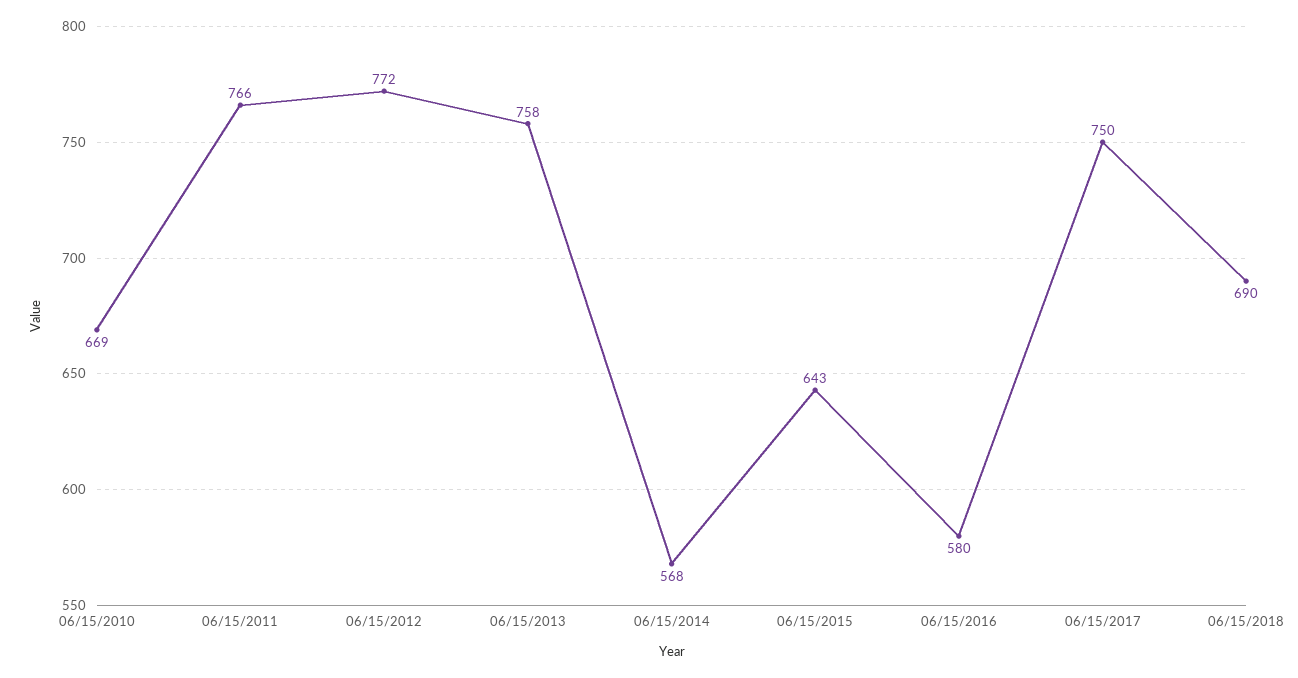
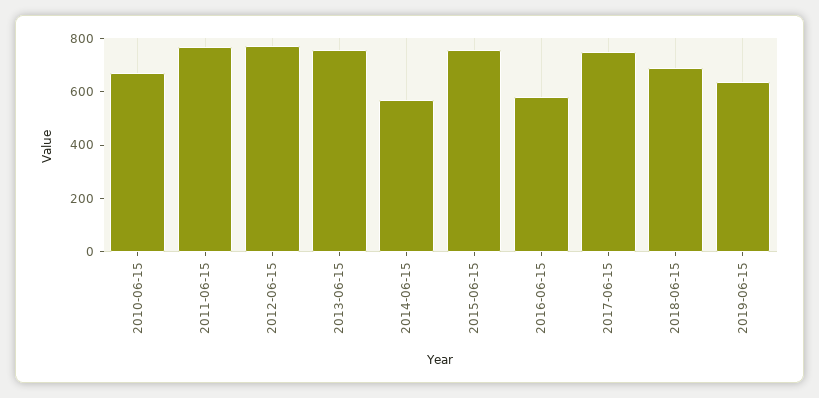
06/15/2015: 643 -> 750
2019-06-15: none -> 650

